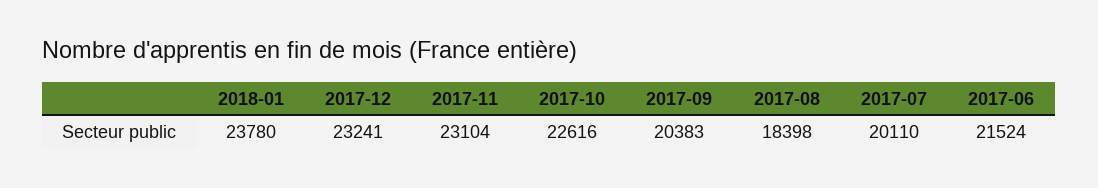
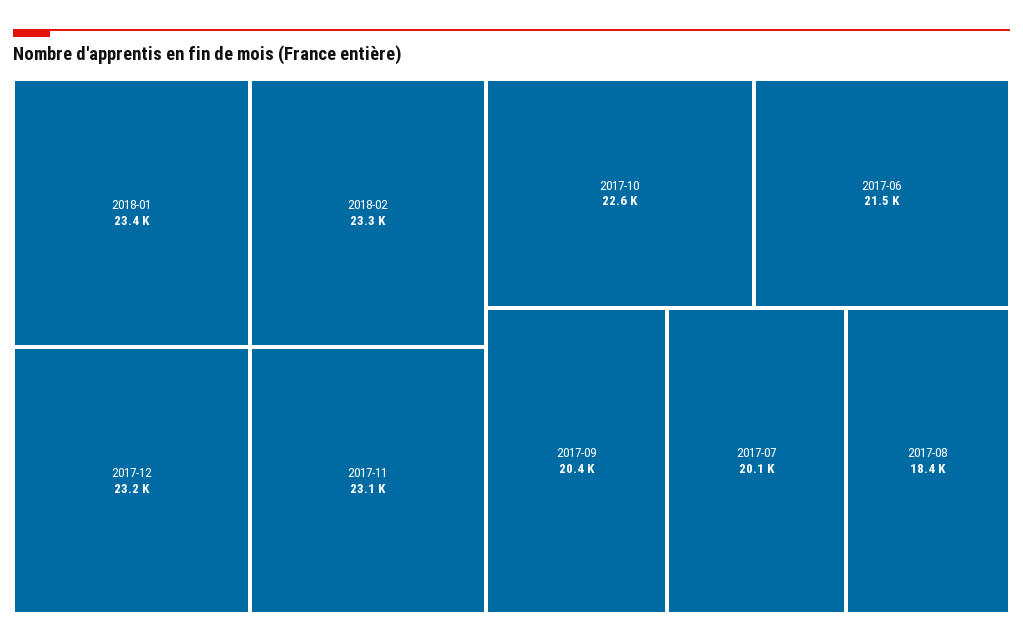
2018-01: 23780 -> 23400
2018-02: none -> 23300

